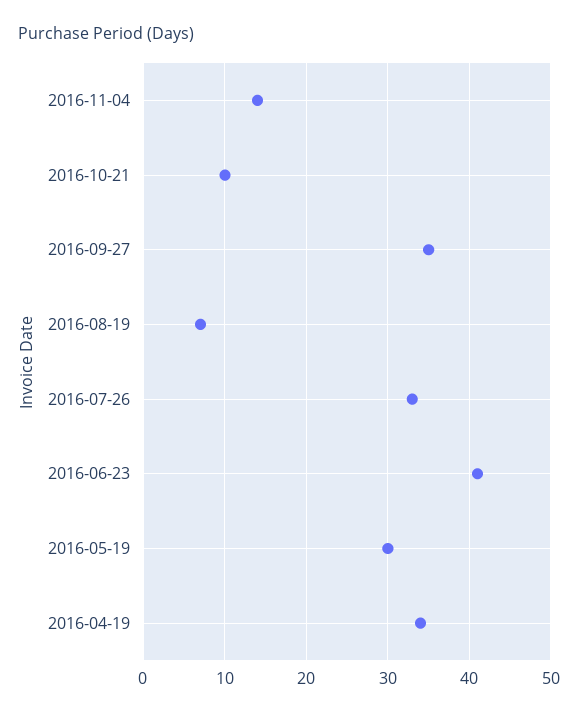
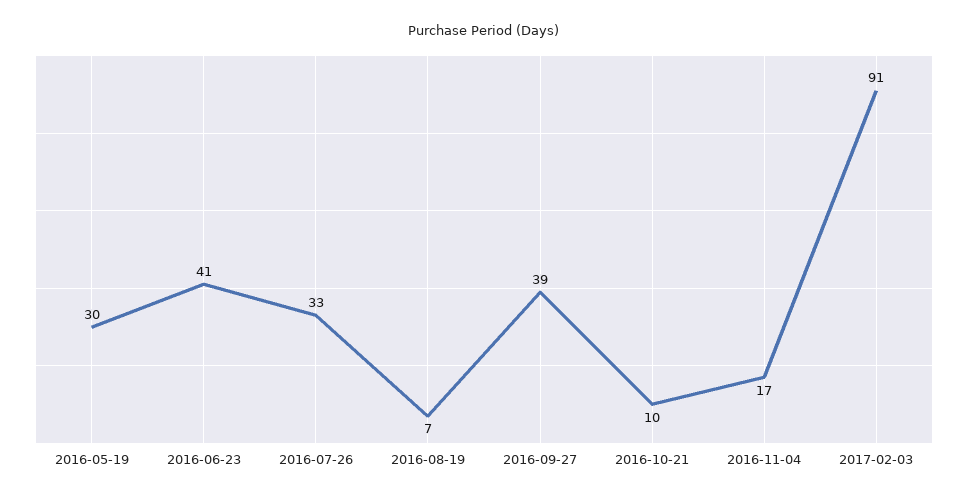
2016-11-04: 14 -> 17
2016-09-27: 35 -> 39
2016-04-19: 34 -> none
2017-02-03: none -> 91

